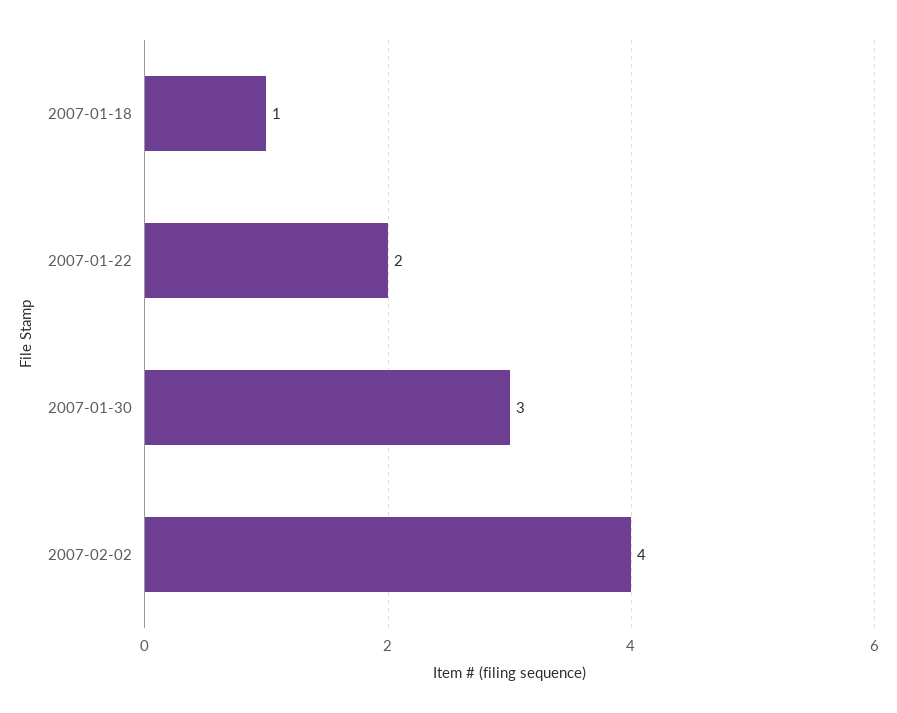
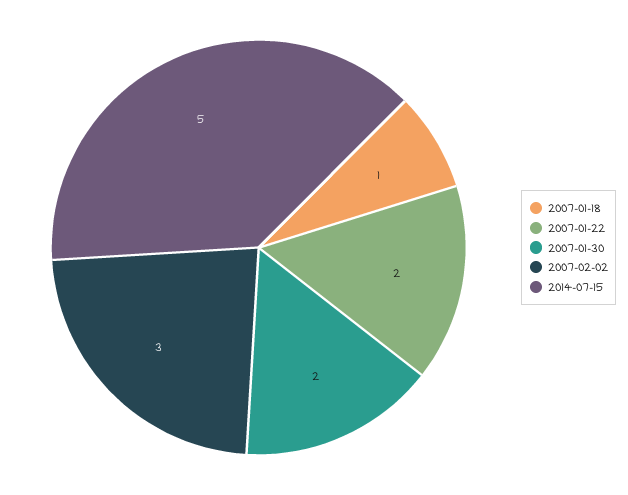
2007-01-30: 3 -> 2
2007-02-02: 4 -> 3
2014-07-15: none -> 5

